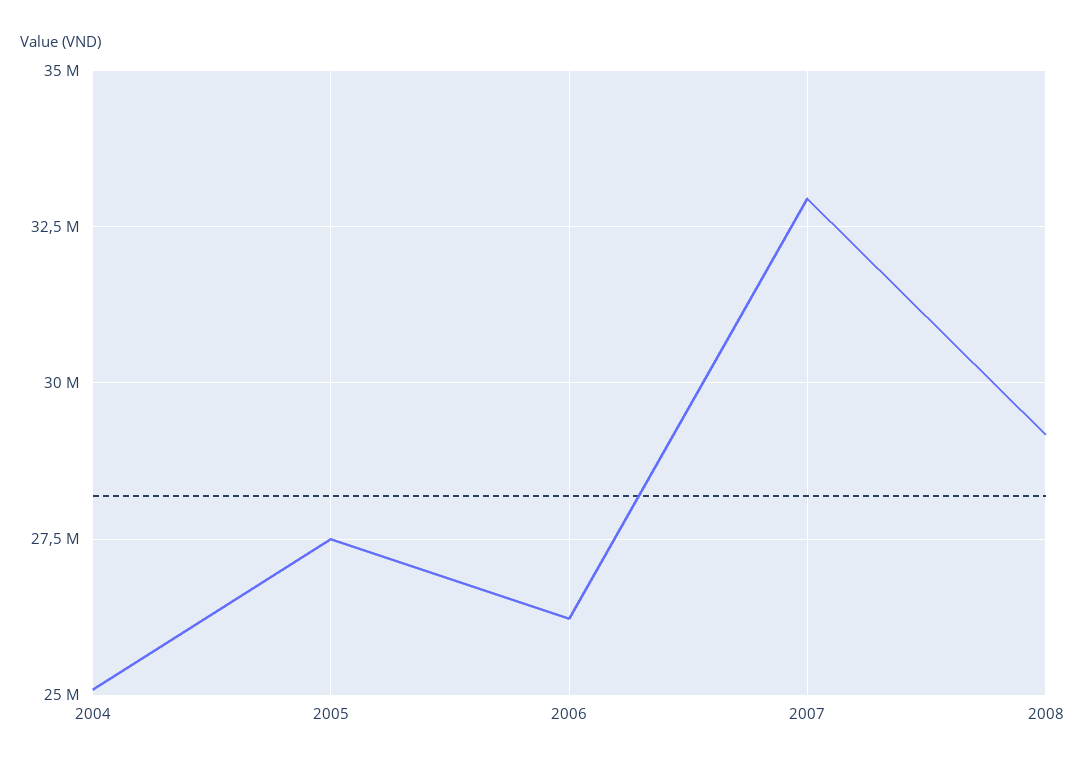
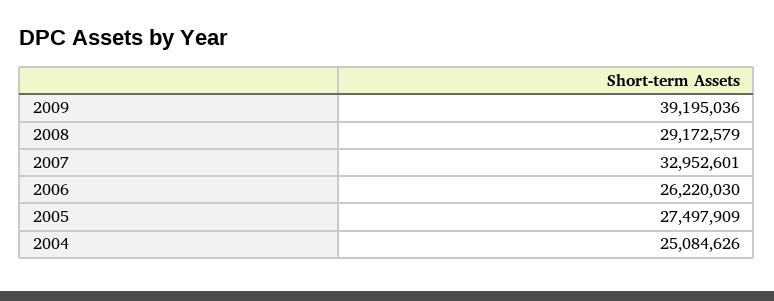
2009: none -> 39195036

